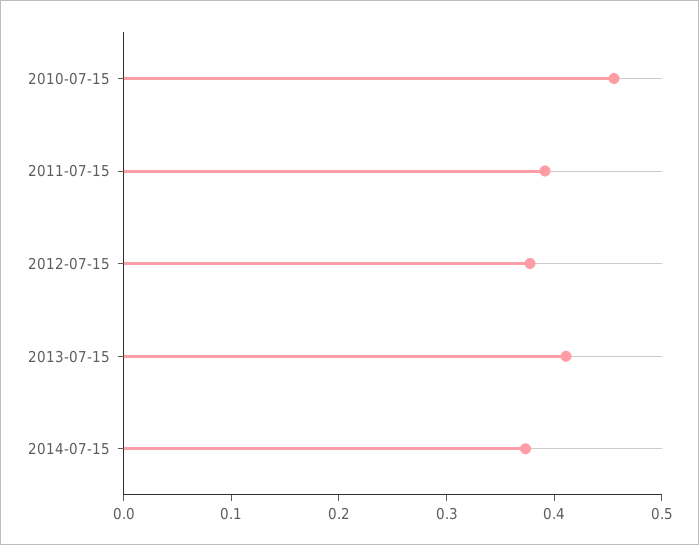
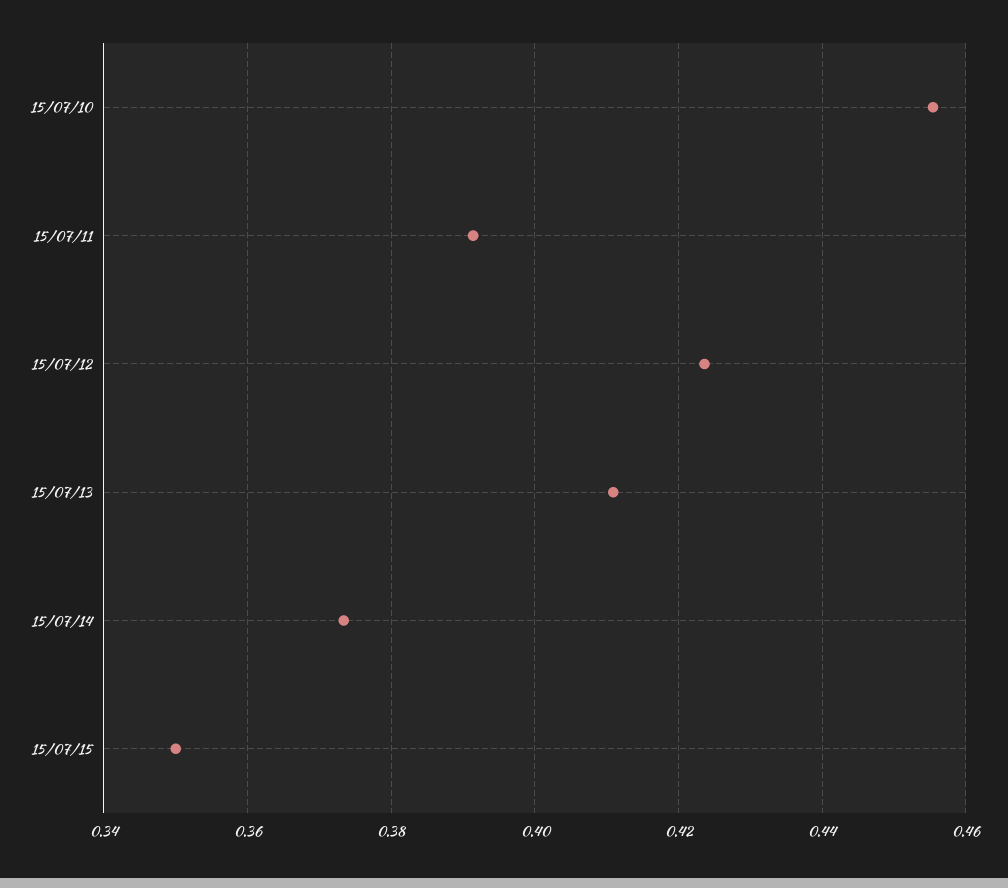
2012-07-15: 0.38 -> 0.424
15/07/15: none -> 0.35

